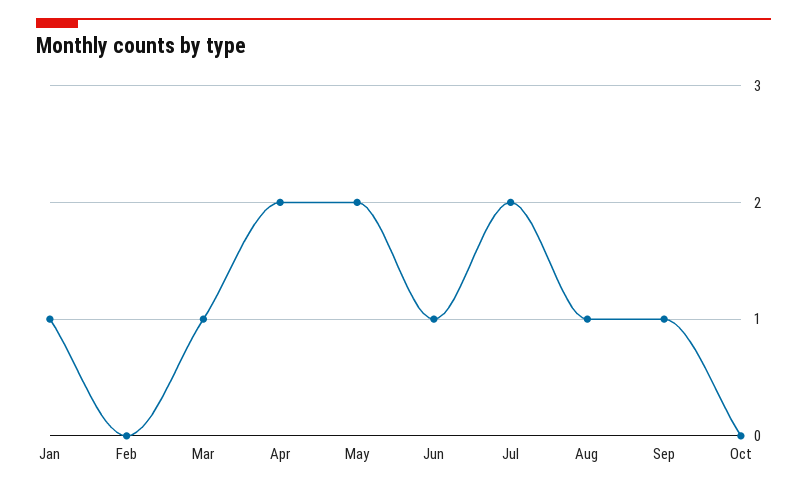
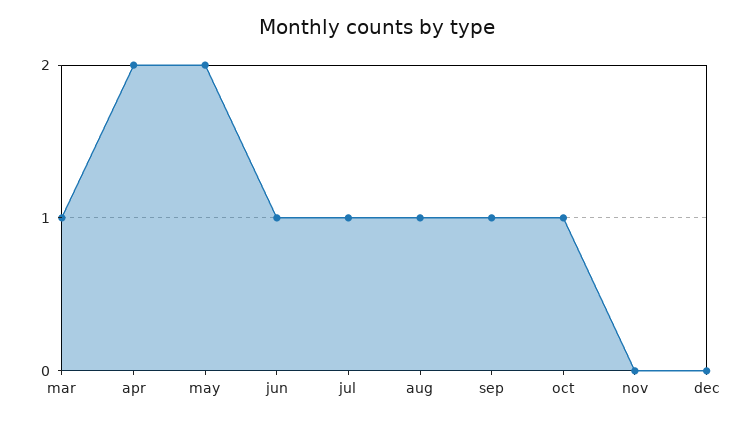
Jan: 1 -> none
Feb: 0 -> none
Jul: 2 -> 1
Oct: 0 -> 1
nov: none -> 0
dec: none -> 0

